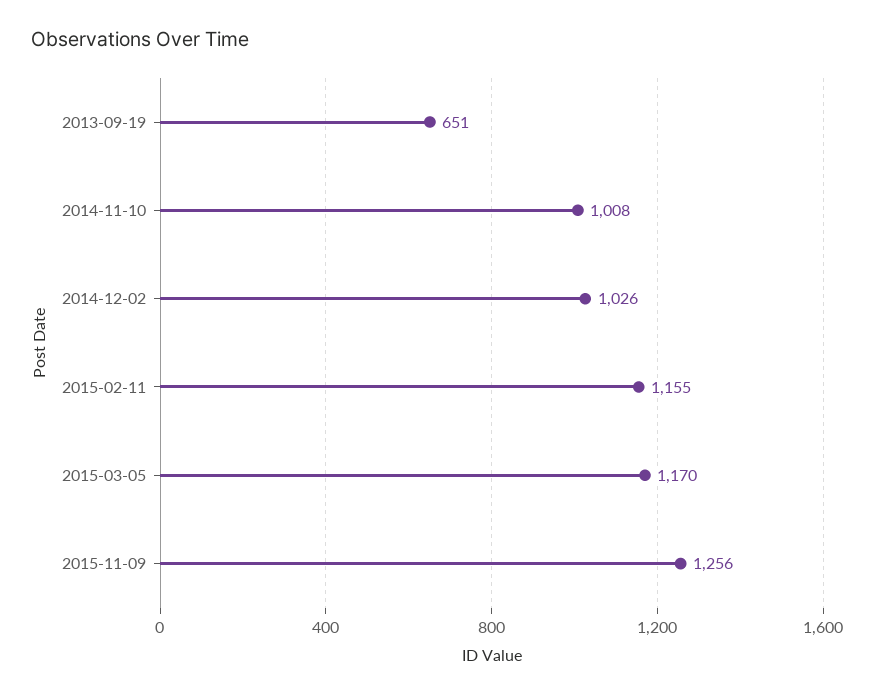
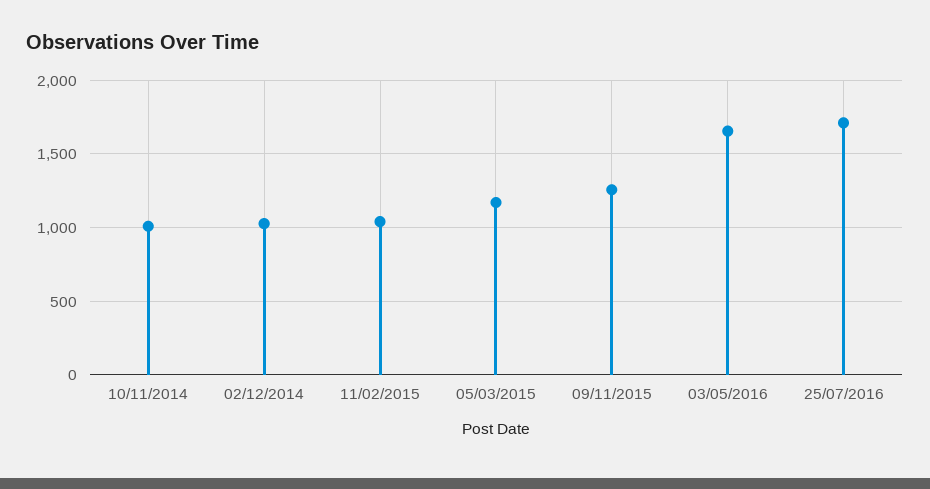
2013-09-19: 651 -> none
2015-02-11: 1155 -> 1050
03/05/2016: none -> 1650
25/07/2016: none -> 1700

